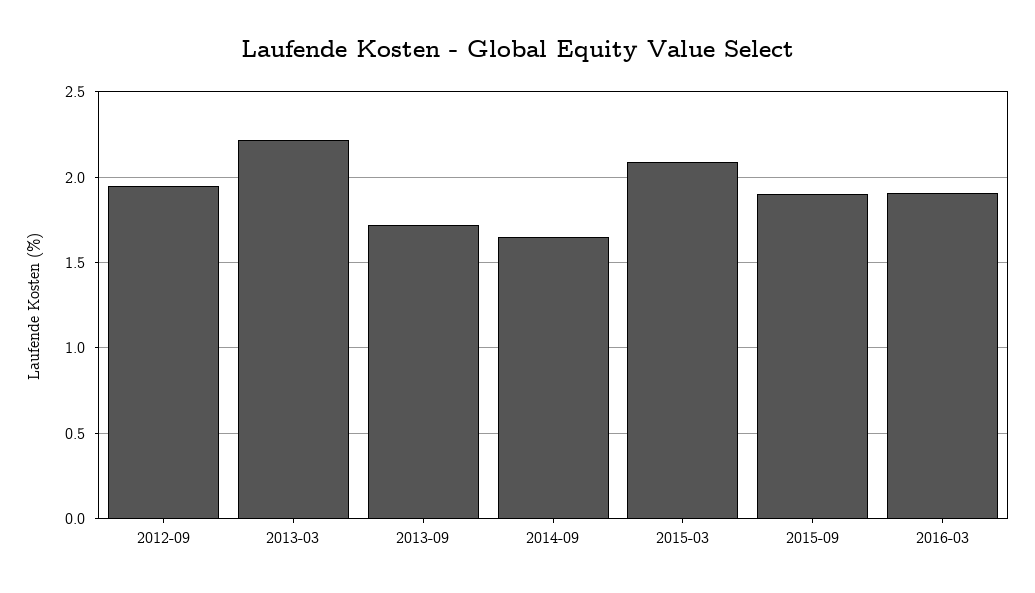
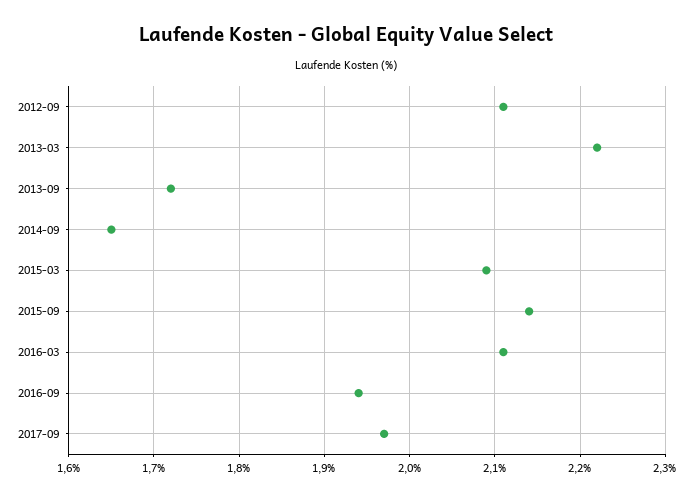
2012-09: 1.95 -> 2.11
2015-09: 1.9 -> 2.14
2016-03: 1.9 -> 2.11
2016-09: none -> 1.94
2017-09: none -> 1.97

